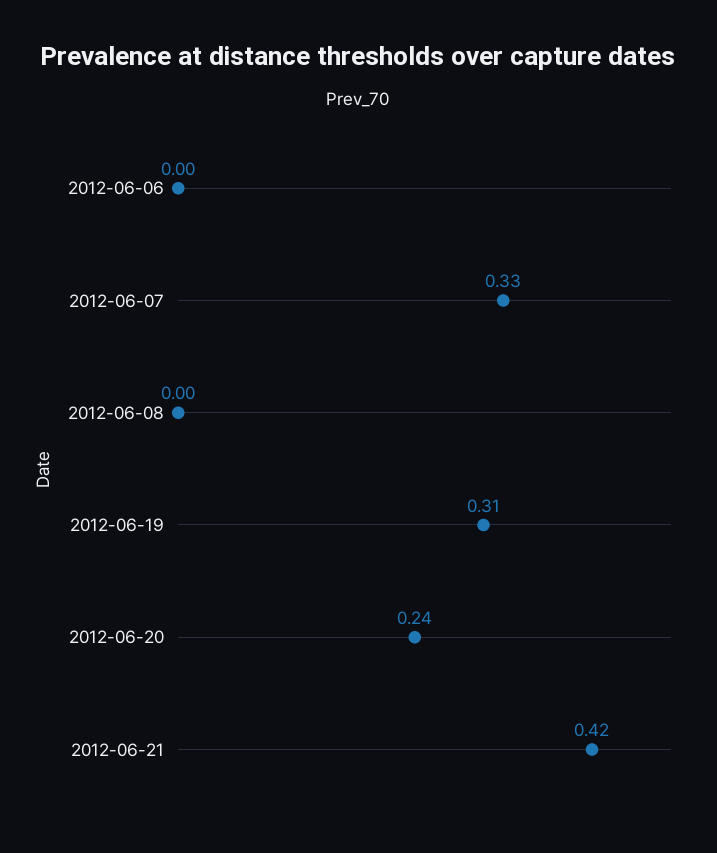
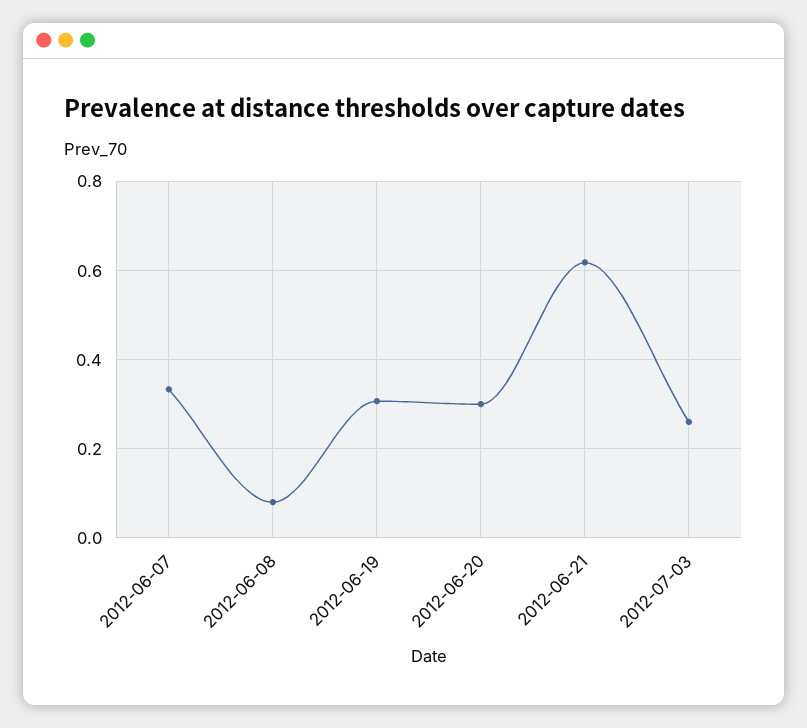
2012-06-06: 0 -> none
2012-06-08: 0 -> 0.08
2012-06-20: 0.24 -> 0.3
2012-06-21: 0.42 -> 0.62
2012-07-03: none -> 0.26

